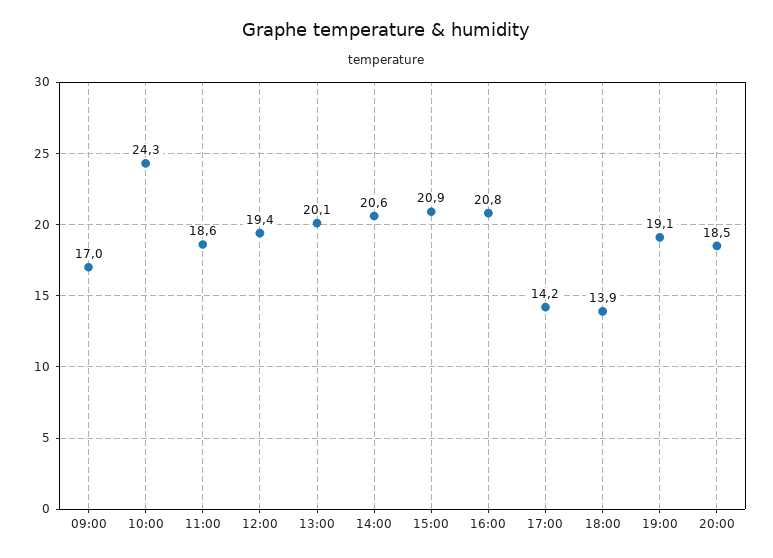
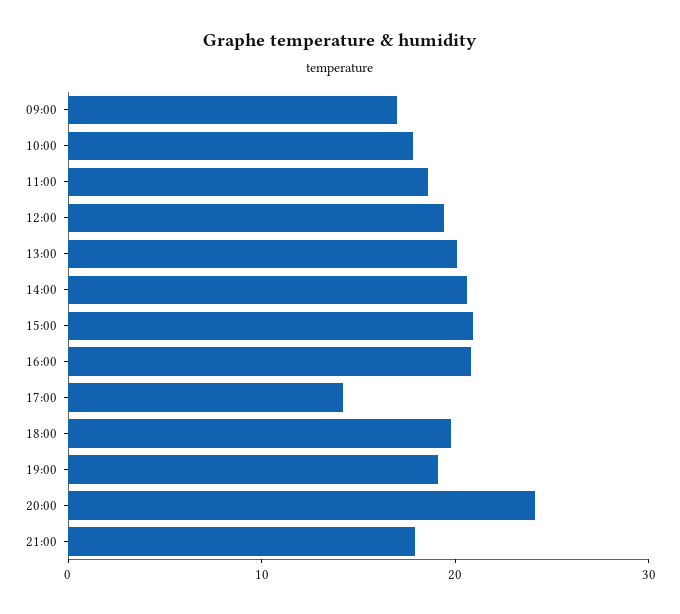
10:00: 24.3 -> 18
18:00: 13.9 -> 20
20:00: 18.5 -> 24
21:00: none -> 18

